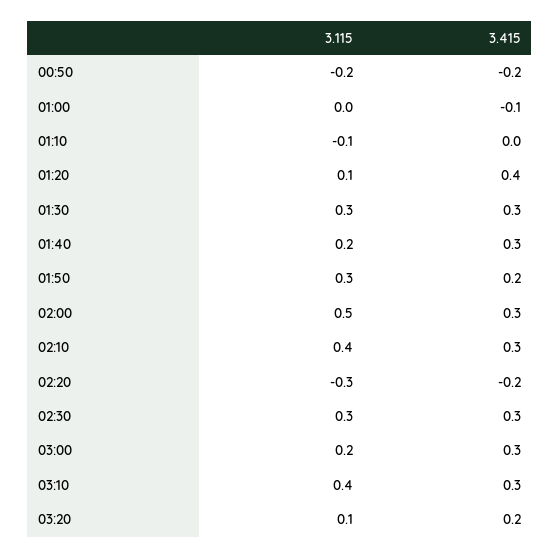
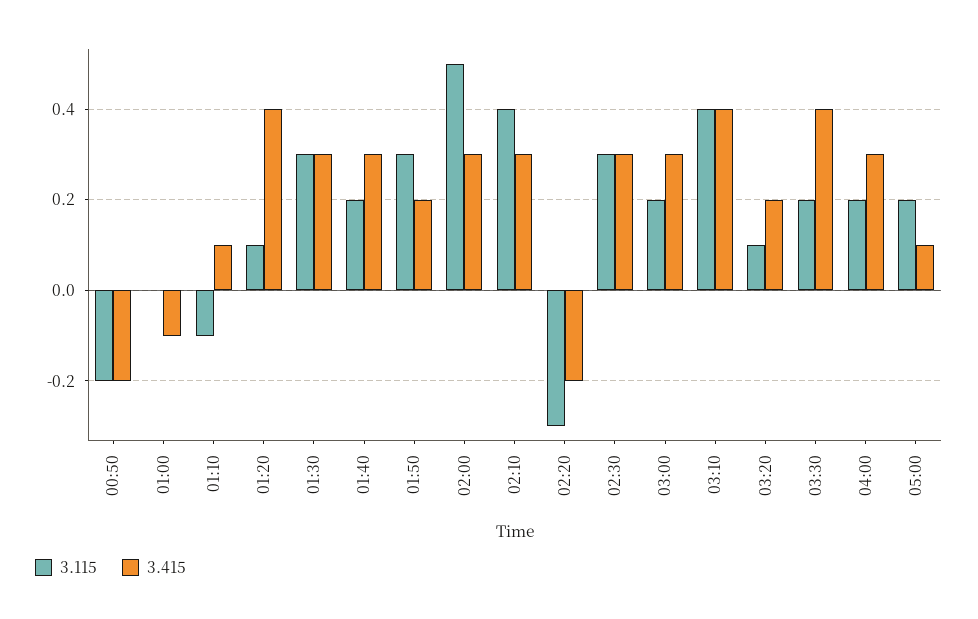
3.415, 01:10: 0 -> 0.1
3.415, 03:10: 0.3 -> 0.4
3.115, 03:30: none -> 0.2
3.415, 03:30: none -> 0.4
3.115, 04:00: none -> 0.2
3.415, 04:00: none -> 0.3
3.115, 05:00: none -> 0.2
3.415, 05:00: none -> 0.1

